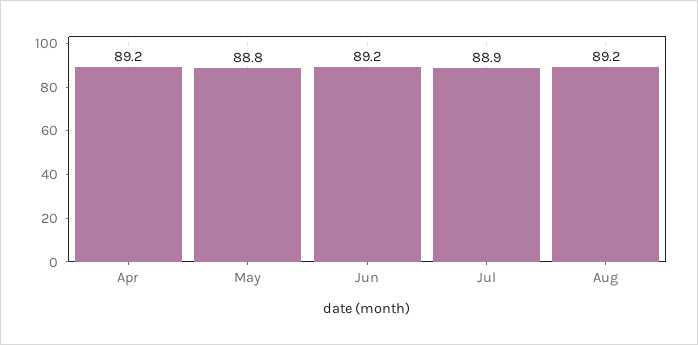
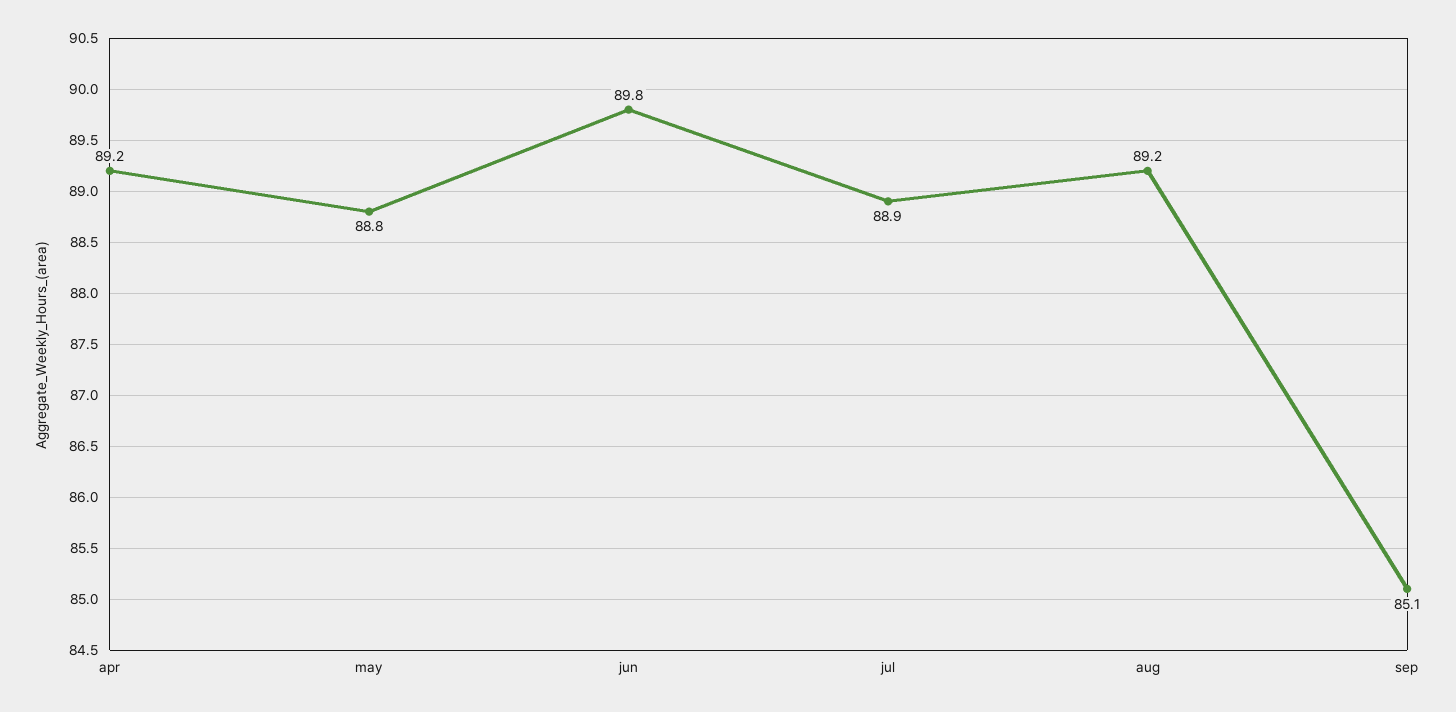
Jun: 89.2 -> 89.8
sep: none -> 85.1

